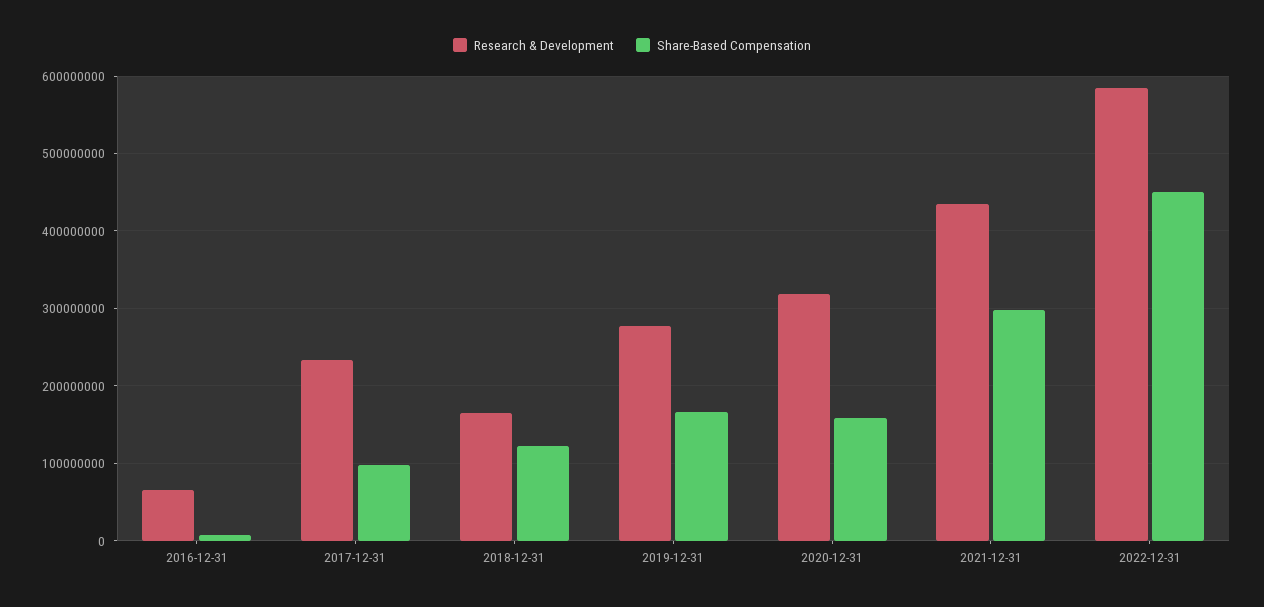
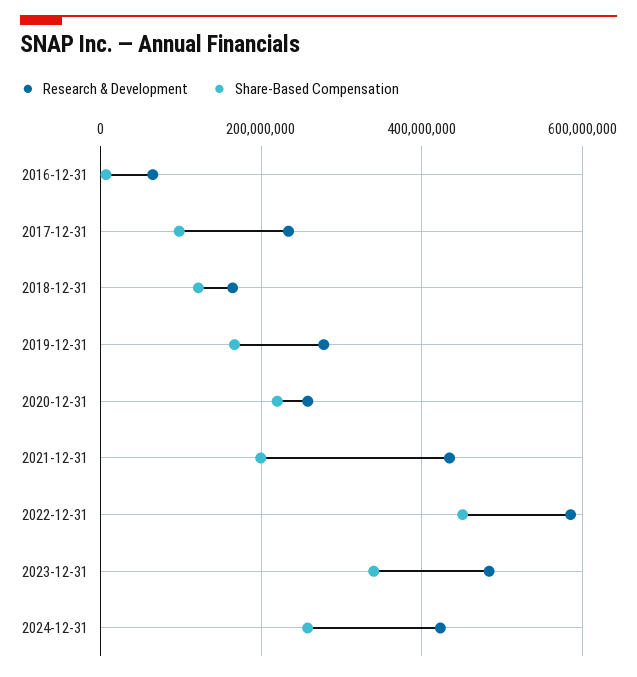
Research & Development, 2020-12-31: 320000000 -> 260000000
Share-Based Compensation, 2020-12-31: 160000000 -> 220000000
Share-Based Compensation, 2021-12-31: 300000000 -> 200000000
Research & Development, 2023-12-31: none -> 480000000
Share-Based Compensation, 2023-12-31: none -> 340000000
Research & Development, 2024-12-31: none -> 420000000
Share-Based Compensation, 2024-12-31: none -> 260000000

